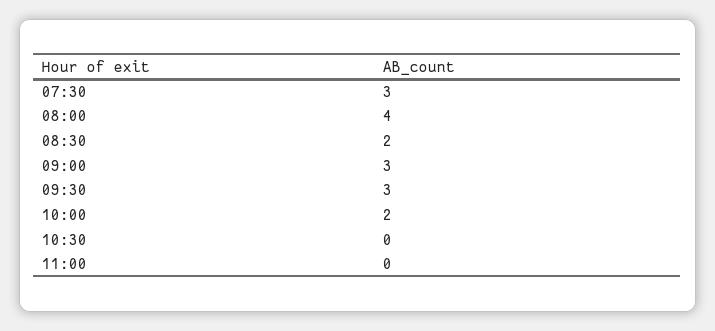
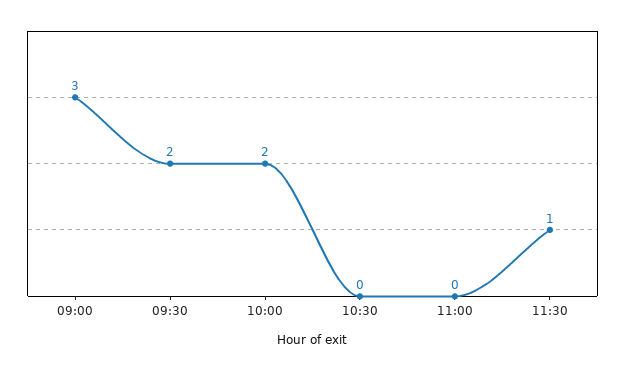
07:30: 3 -> none
08:00: 4 -> none
08:30: 2 -> none
09:30: 3 -> 2
11:30: none -> 1

